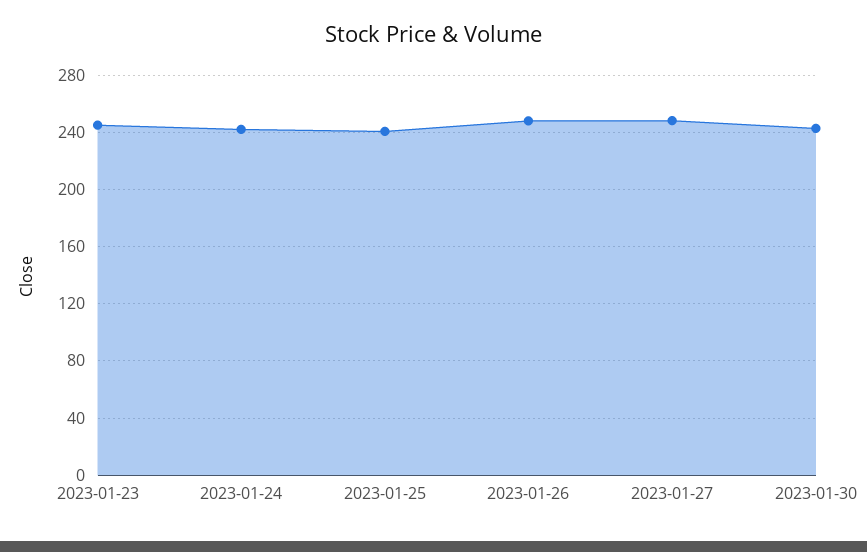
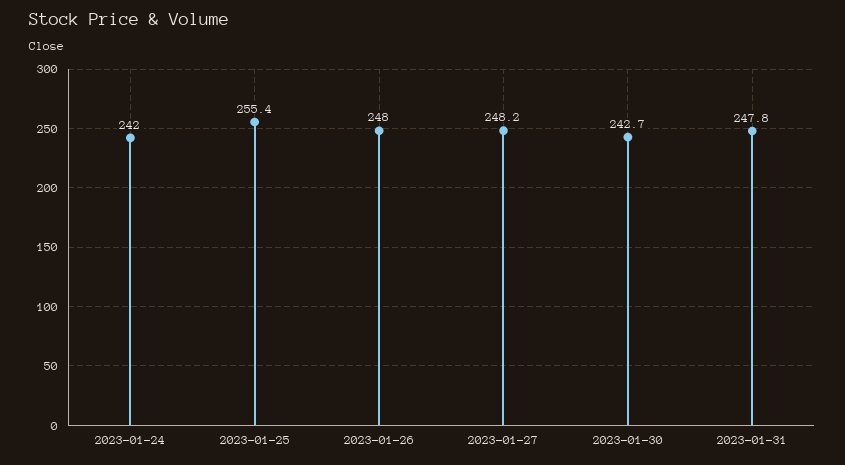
2023-01-23: 245 -> none
2023-01-25: 240 -> 255.4
2023-01-31: none -> 247.8

